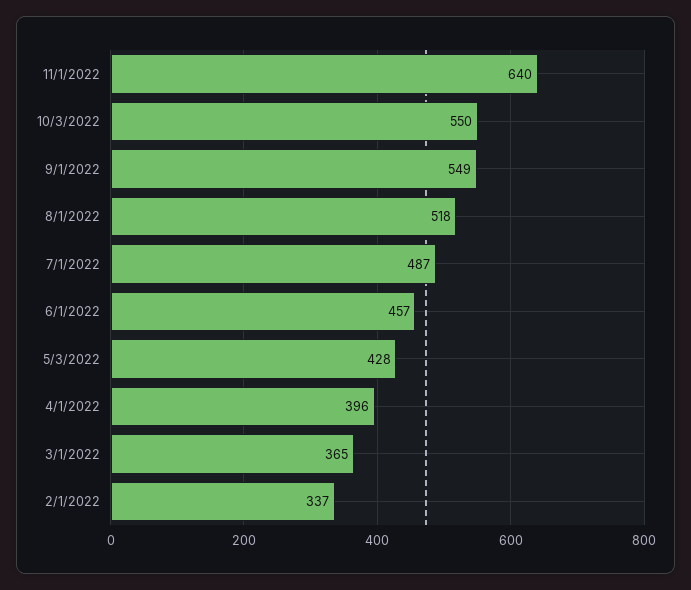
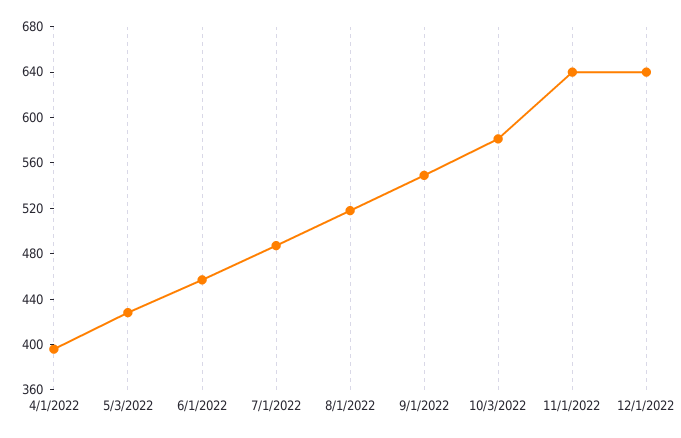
10/3/2022: 550 -> 580
3/1/2022: 365 -> none
2/1/2022: 337 -> none
12/1/2022: none -> 640

